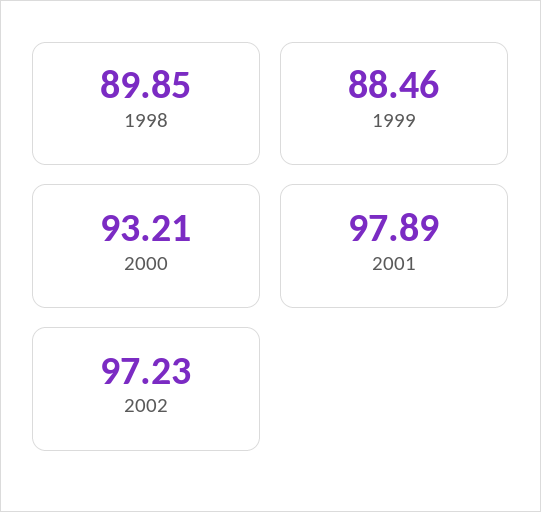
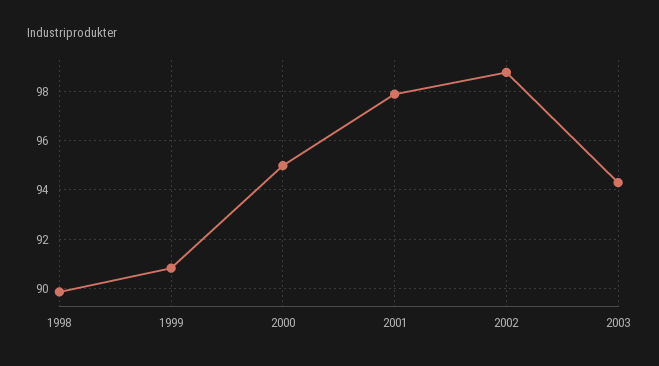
1999: 88.46 -> 90.75
2000: 93.21 -> 95
2002: 97.23 -> 98.75
2003: none -> 94.25

